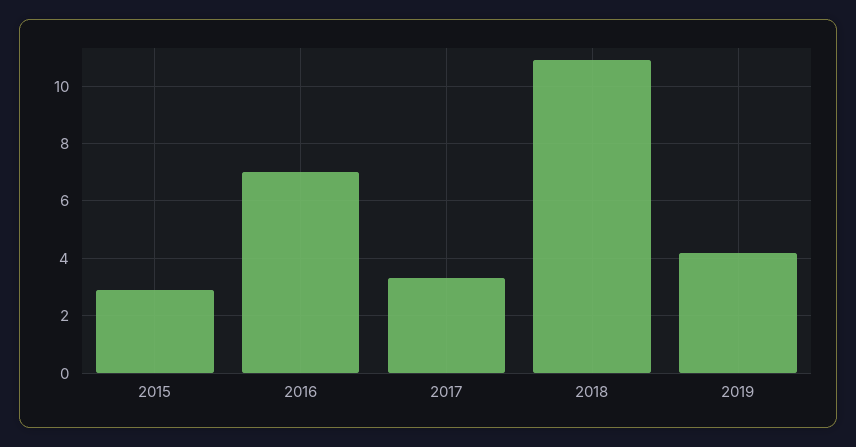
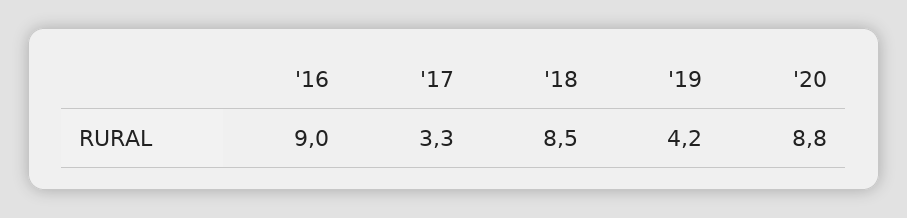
2015: 3 -> none
2016: 7 -> 9
2018: 11 -> 8.5
'20: none -> 8.8

